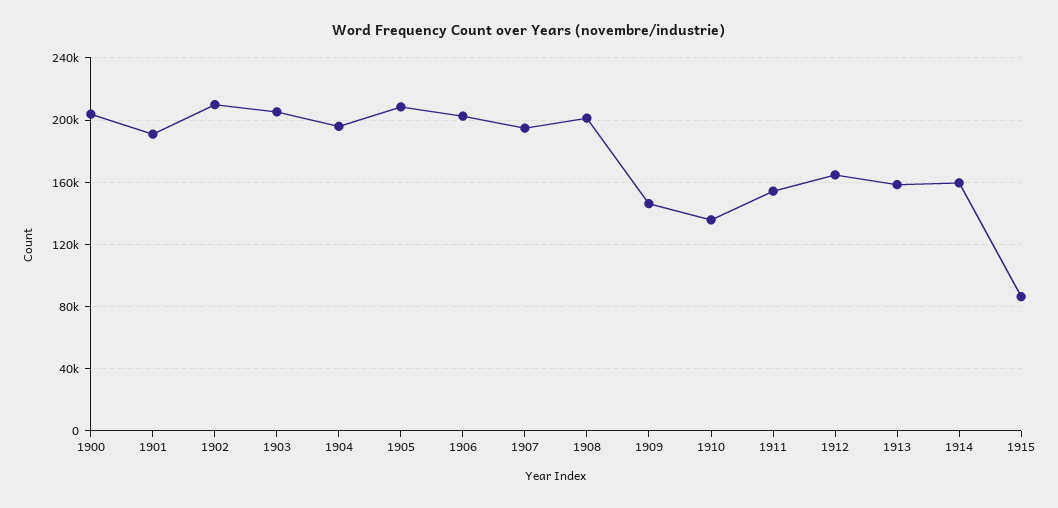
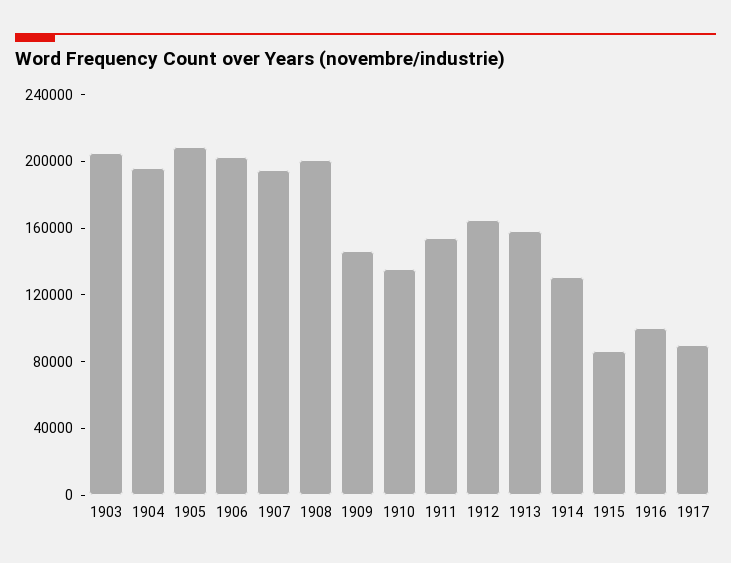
1900: 205000 -> none
1901: 190000 -> none
1902: 210000 -> none
1914: 160000 -> 130000
1916: none -> 100000
1917: none -> 90000

